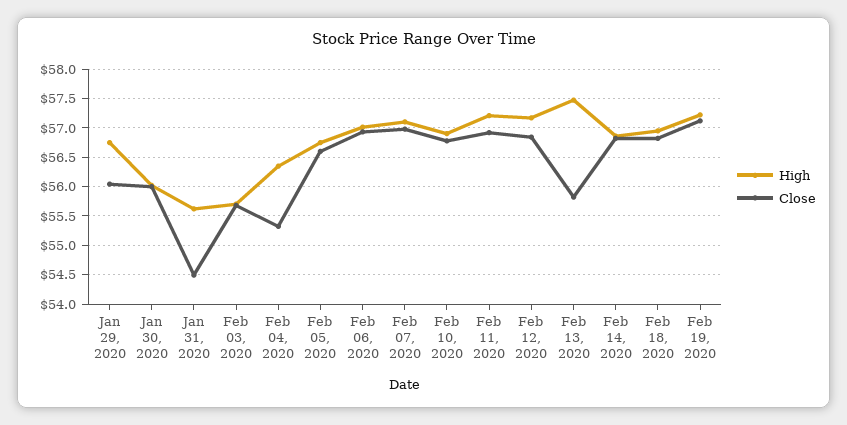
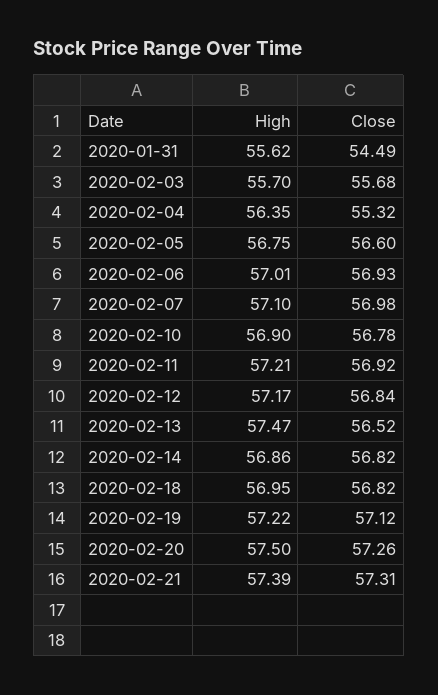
High, Jan 29, 2020: 56.75 -> none
Close, Jan 29, 2020: 56 -> none
High, Jan 30, 2020: 56 -> none
Close, Jan 30, 2020: 56 -> none
Close, Feb 13, 2020: 55.75 -> 56.52
High, 2020-02-20: none -> 57.5
Close, 2020-02-20: none -> 57.26
High, 2020-02-21: none -> 57.39
Close, 2020-02-21: none -> 57.31

